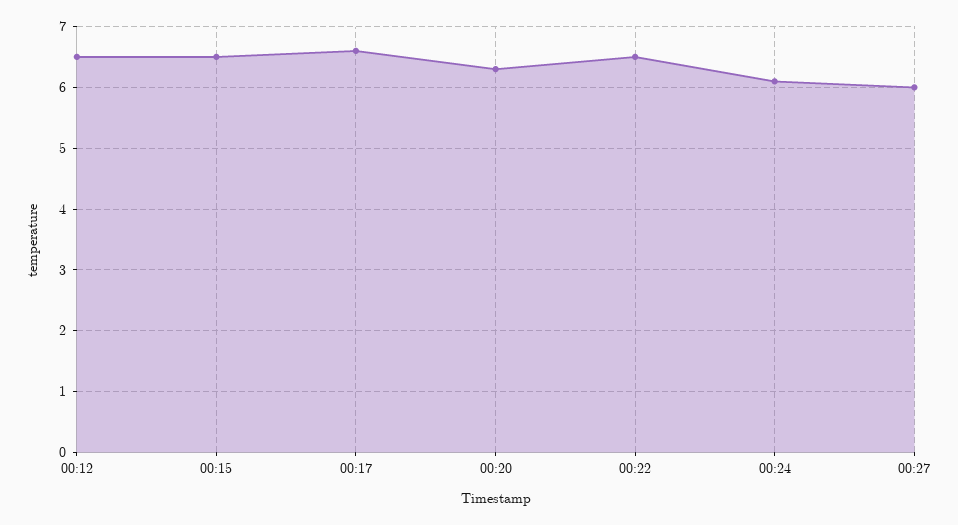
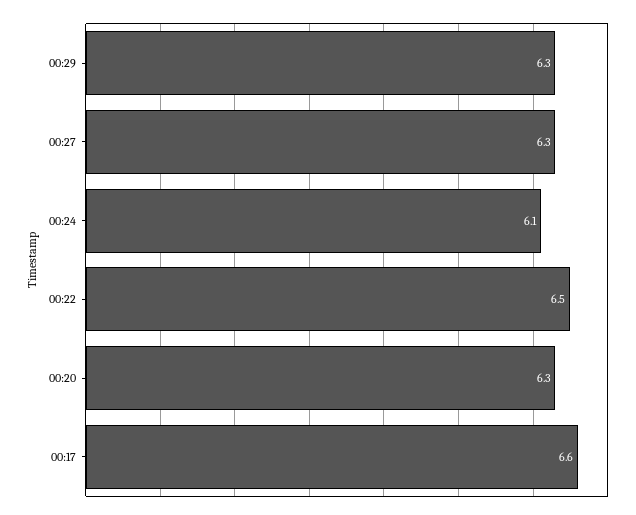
00:12: 6.5 -> none
00:15: 6.5 -> none
00:27: 6 -> 6.3
00:29: none -> 6.3

